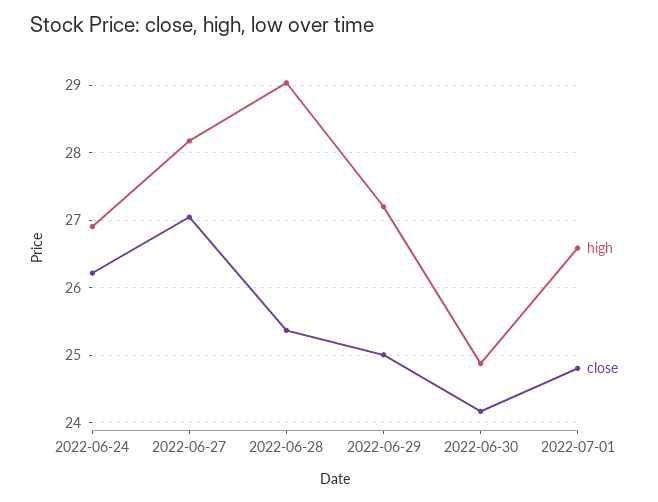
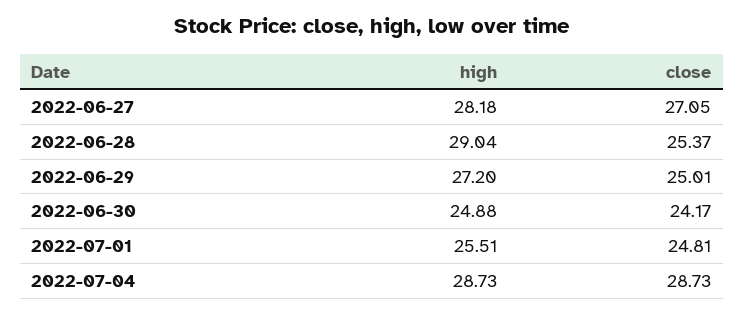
high, 2022-06-24: 26.9 -> none
close, 2022-06-24: 26.2 -> none
high, 2022-07-01: 26.6 -> 25.51
high, 2022-07-04: none -> 28.73
close, 2022-07-04: none -> 28.73

